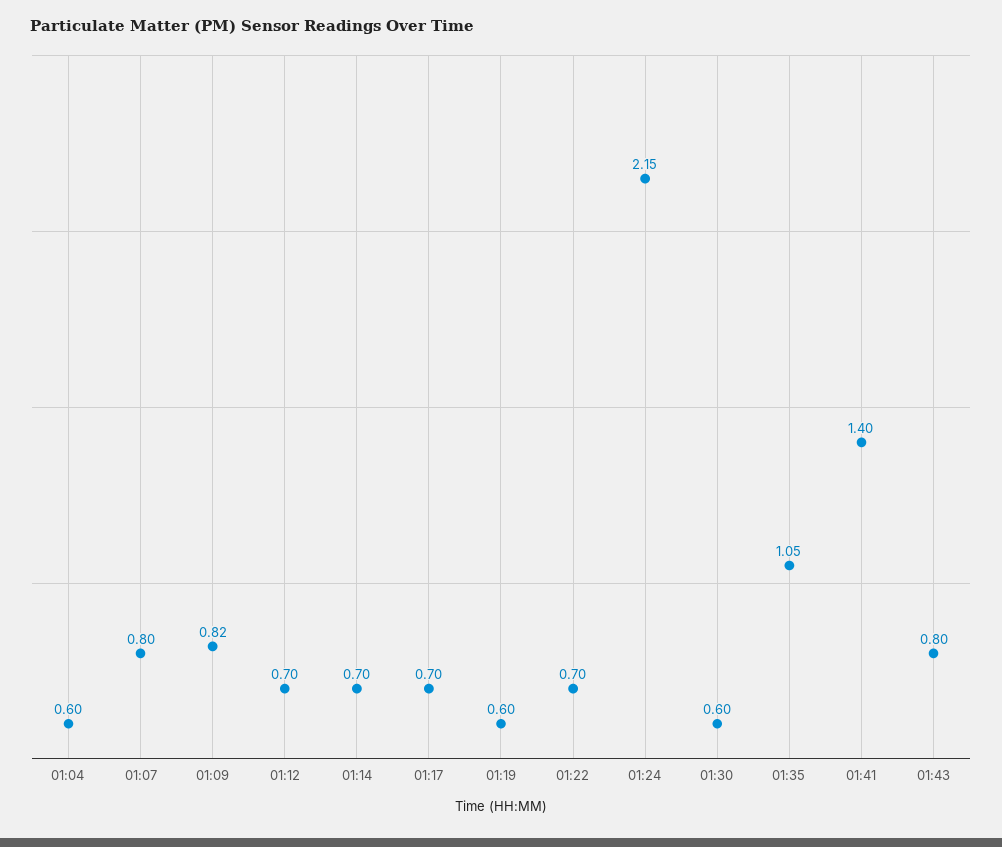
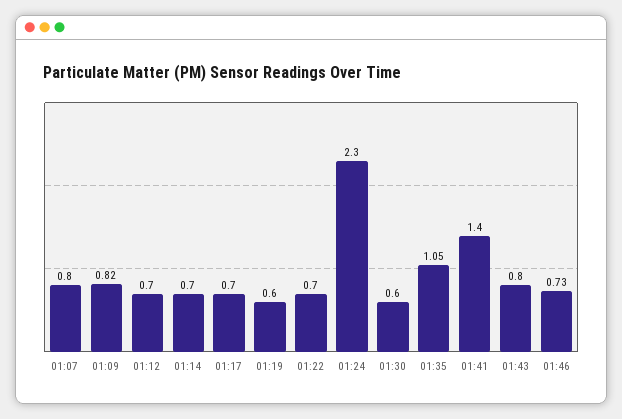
01:04: 0.6 -> none
01:24: 2.15 -> 2.3
01:46: none -> 0.73

